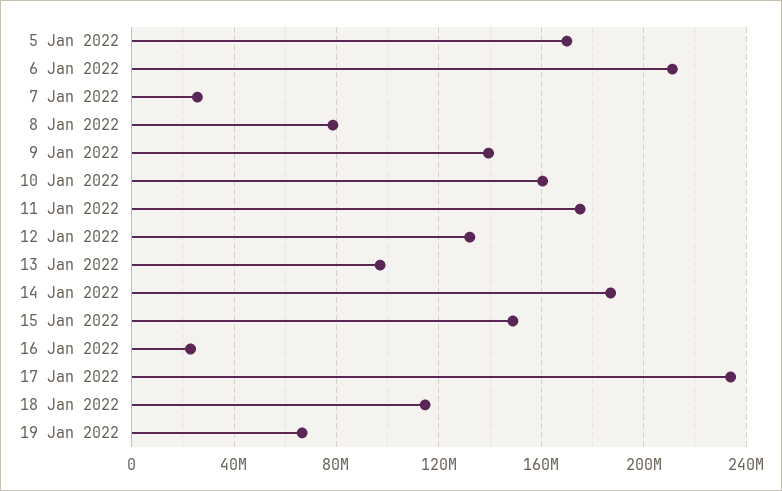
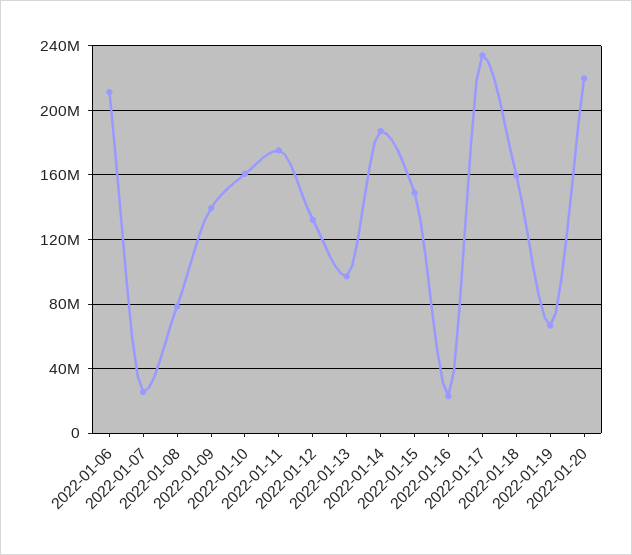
5 Jan 2022: 170000000 -> none
18 Jan 2022: 115000000 -> 160000000
2022-01-20: none -> 220000000

